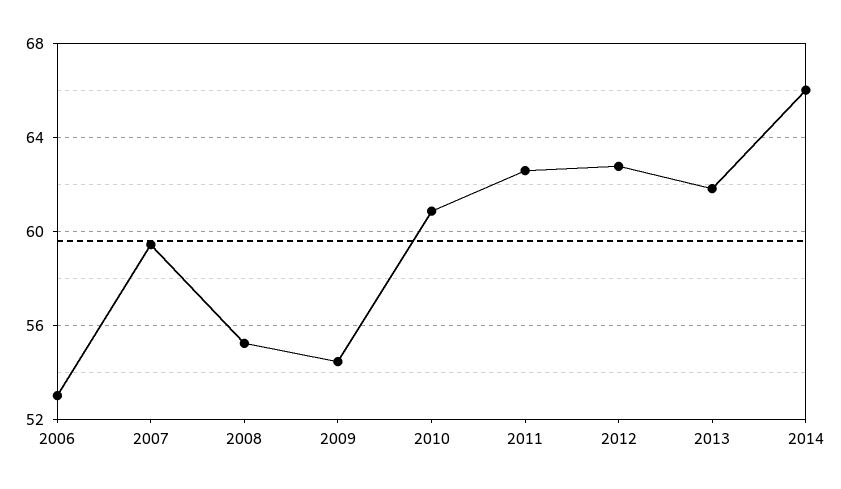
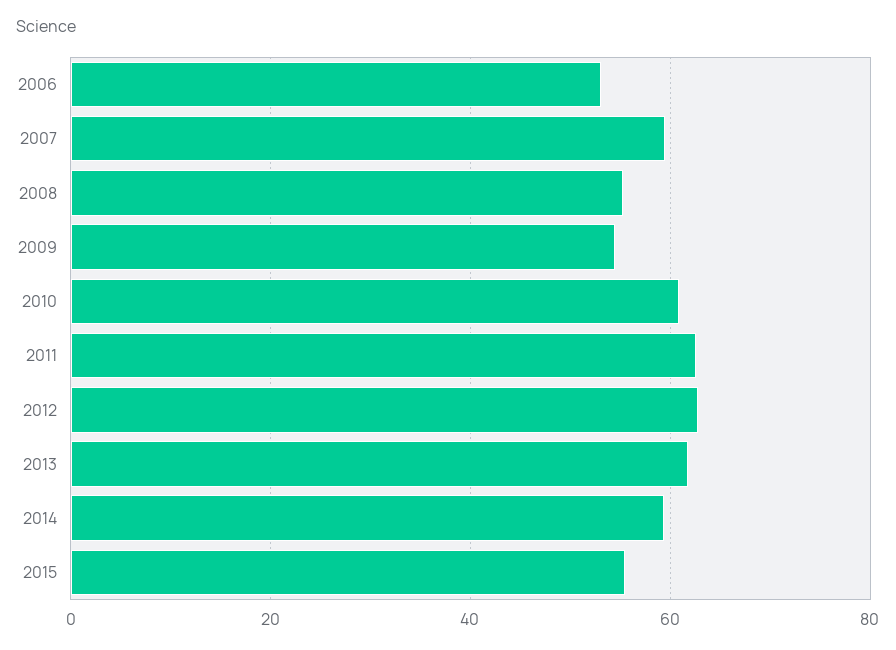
2014: 66 -> 60
2015: none -> 56

